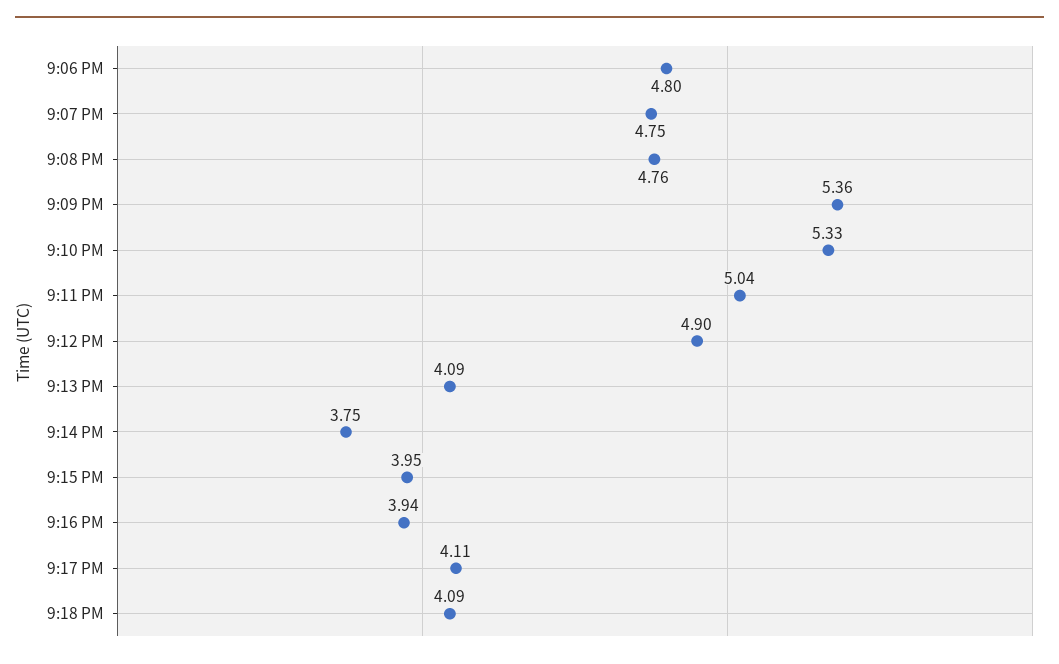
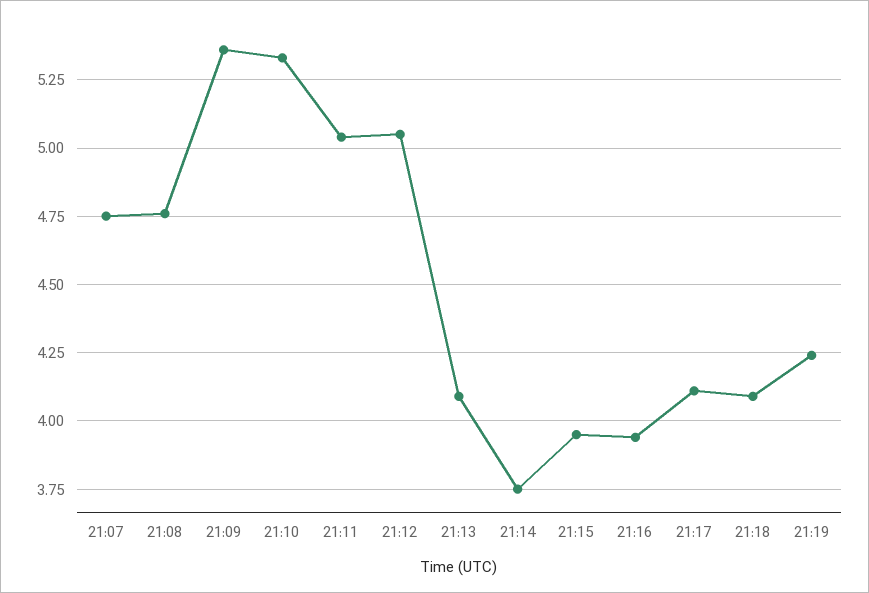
9:06 PM: 4.8 -> none
9:12 PM: 4.9 -> 5.05
21:19: none -> 4.25

